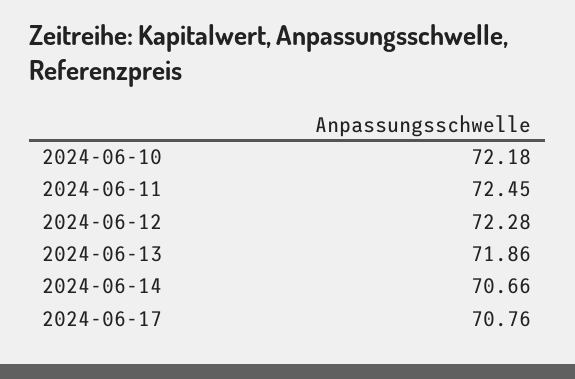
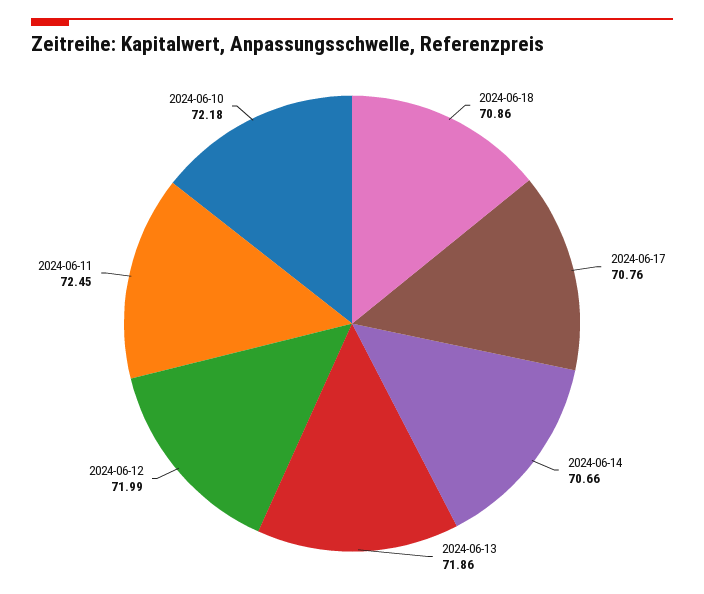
2024-06-12: 72.28 -> 71.99
2024-06-18: none -> 70.86

